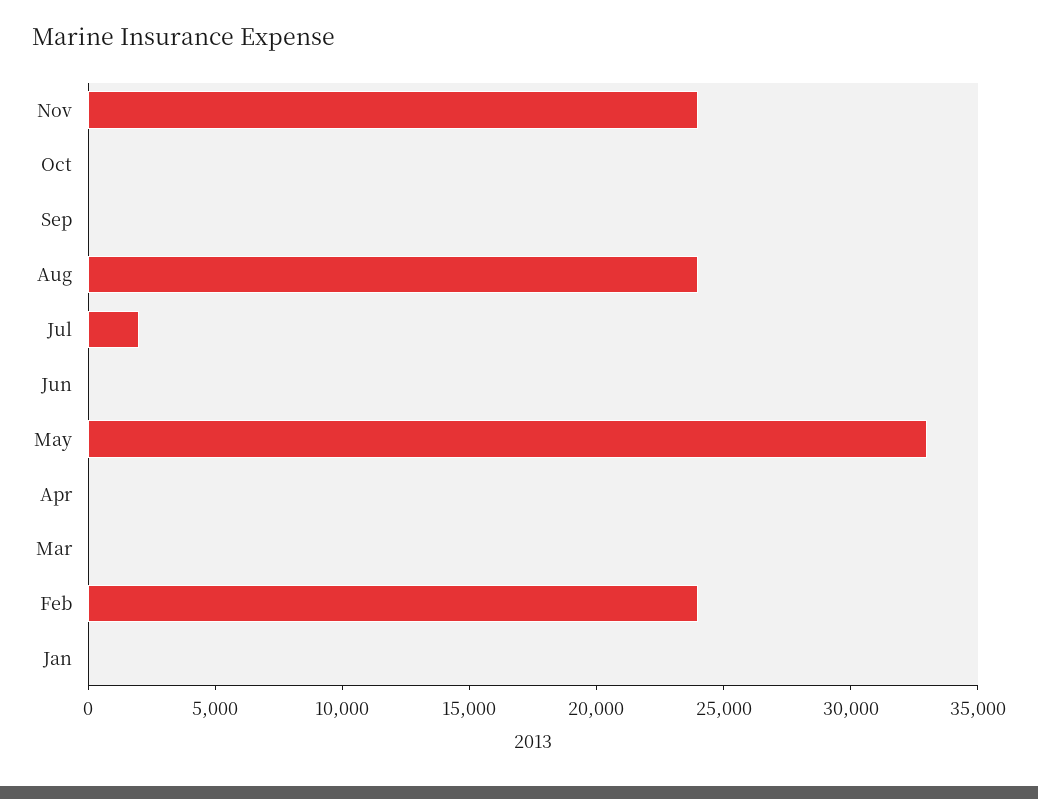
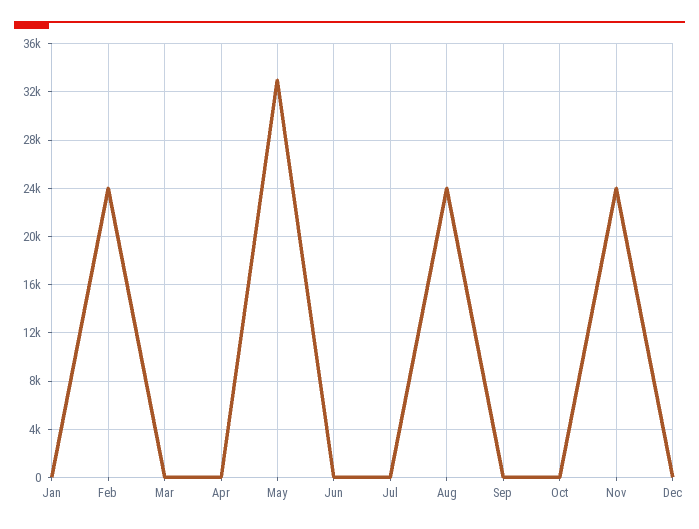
Jul: 2000 -> 0
Dec: none -> 0

